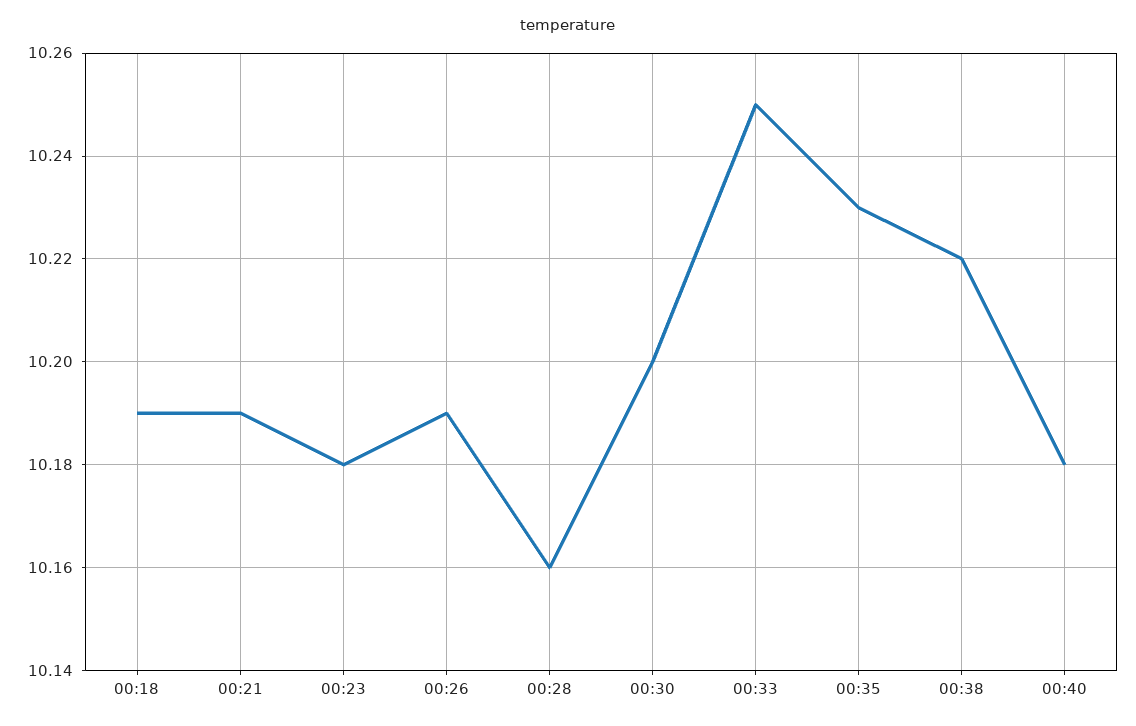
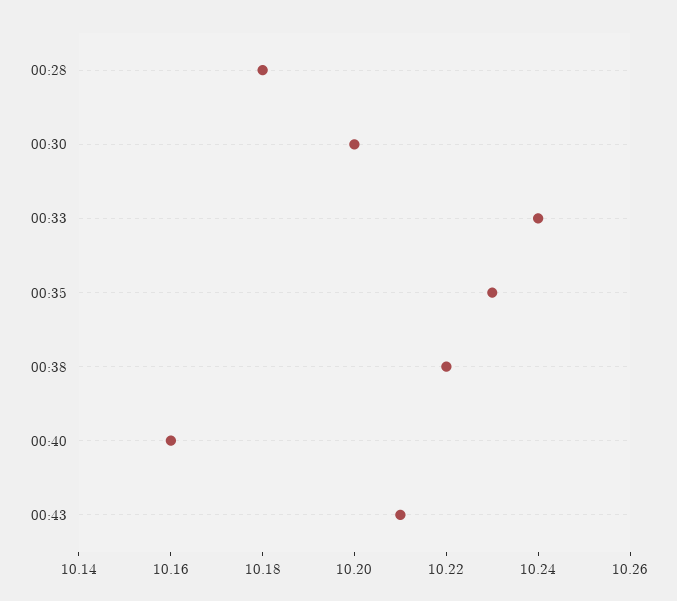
00:18: 10.19 -> none
00:21: 10.19 -> none
00:23: 10.18 -> none
00:26: 10.19 -> none
00:28: 10.16 -> 10.18
00:33: 10.25 -> 10.24
00:40: 10.18 -> 10.16
00:43: none -> 10.21

